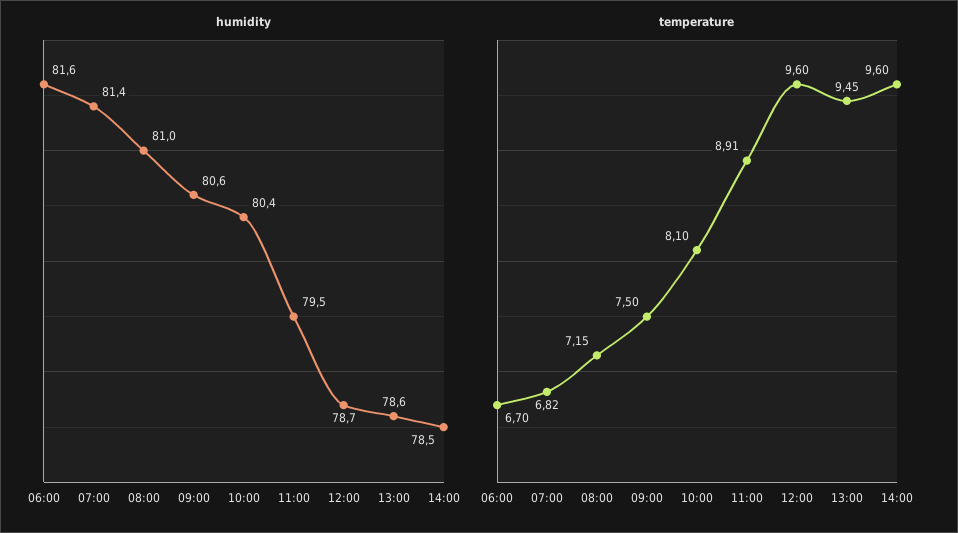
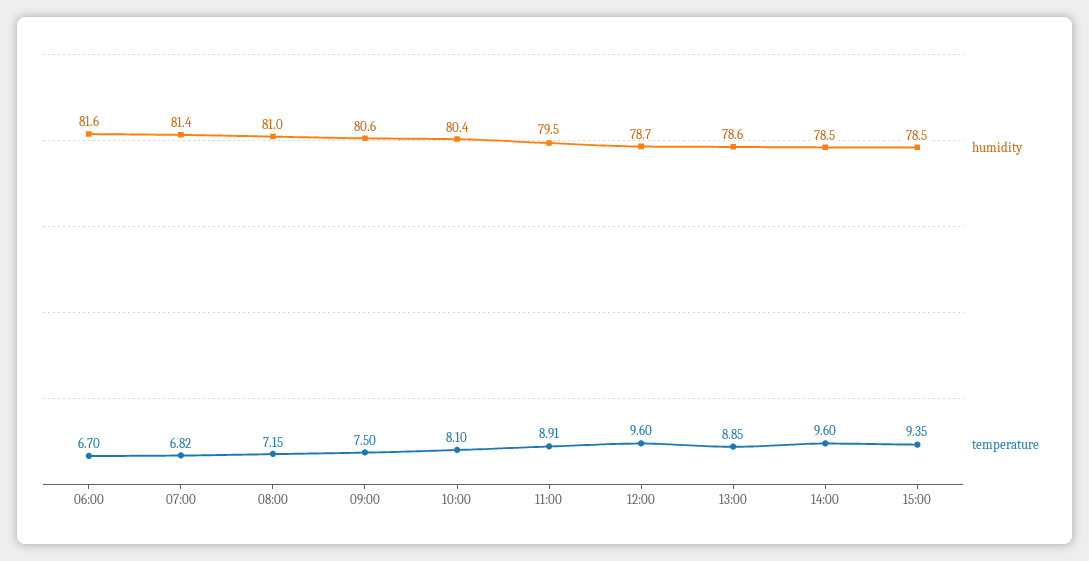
temperature, 13:00: 9.45 -> 8.85
humidity, 15:00: none -> 78.5
temperature, 15:00: none -> 9.35

